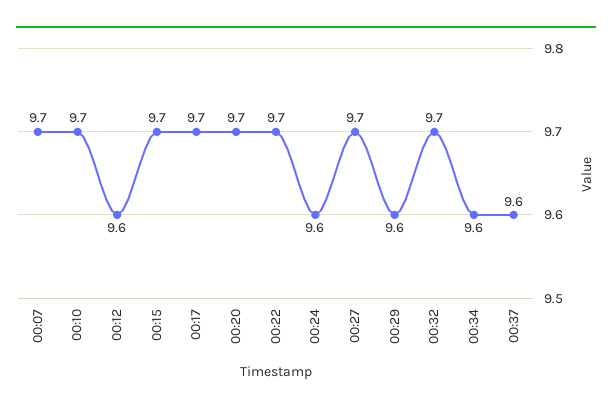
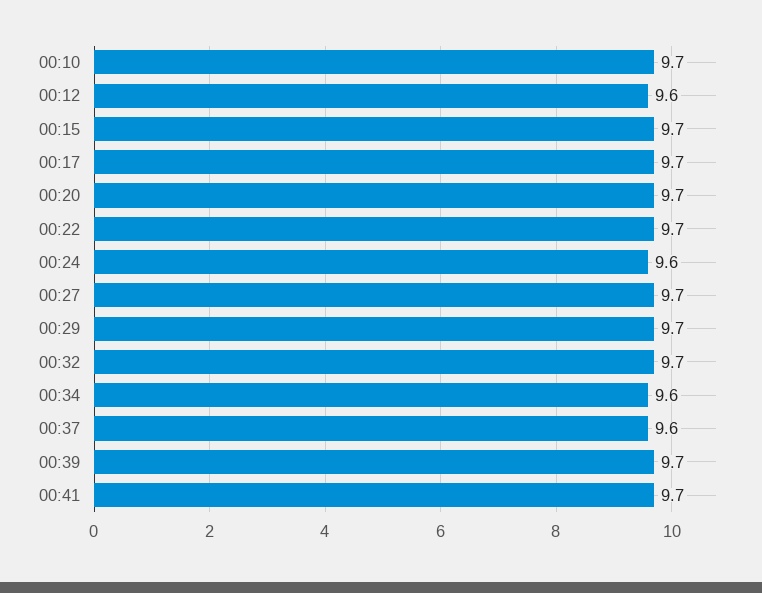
00:07: 9.7 -> none
00:29: 9.6 -> 9.7
00:39: none -> 9.7
00:41: none -> 9.7

